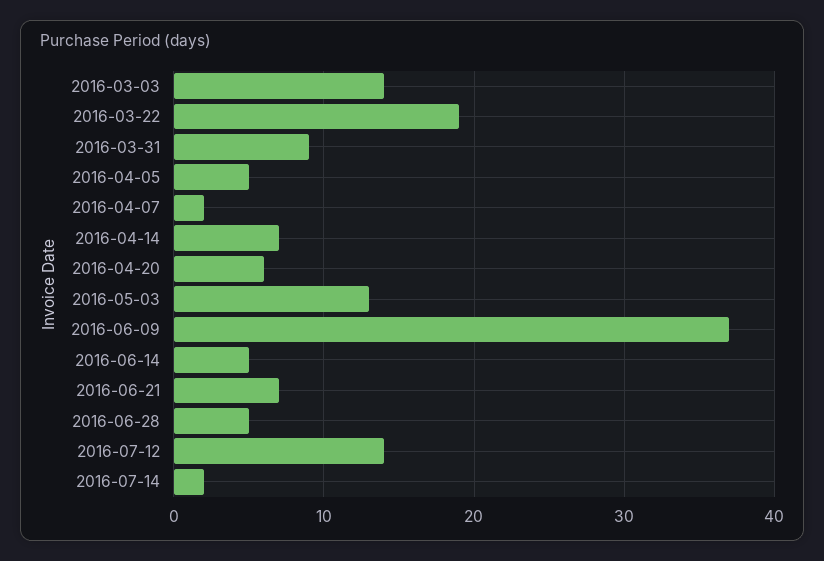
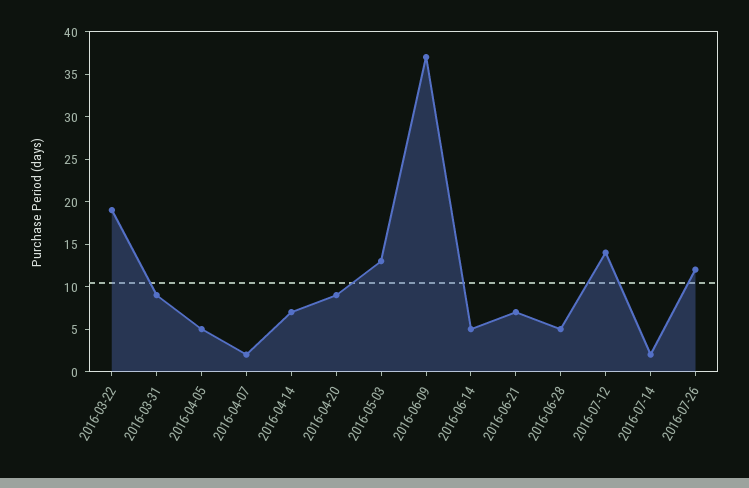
2016-03-03: 14 -> none
2016-04-20: 6 -> 9
2016-07-26: none -> 12

